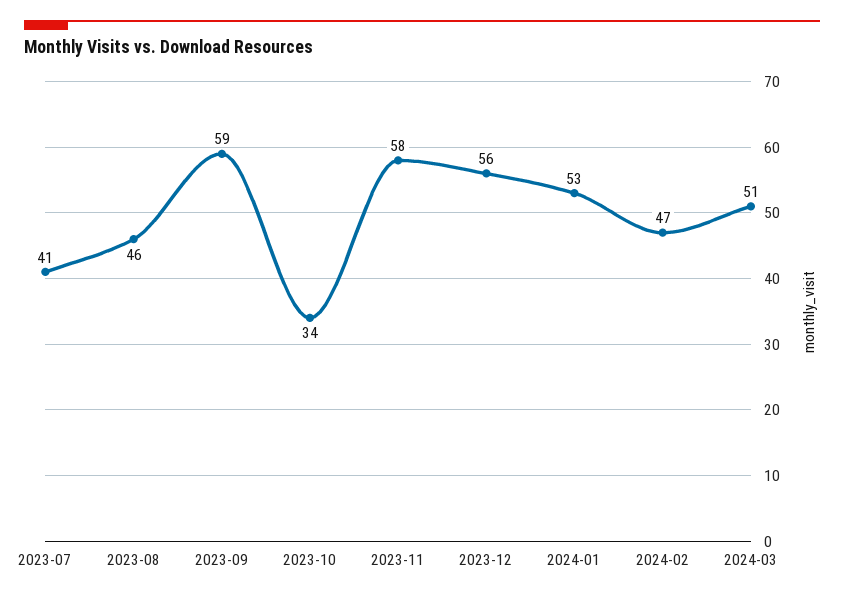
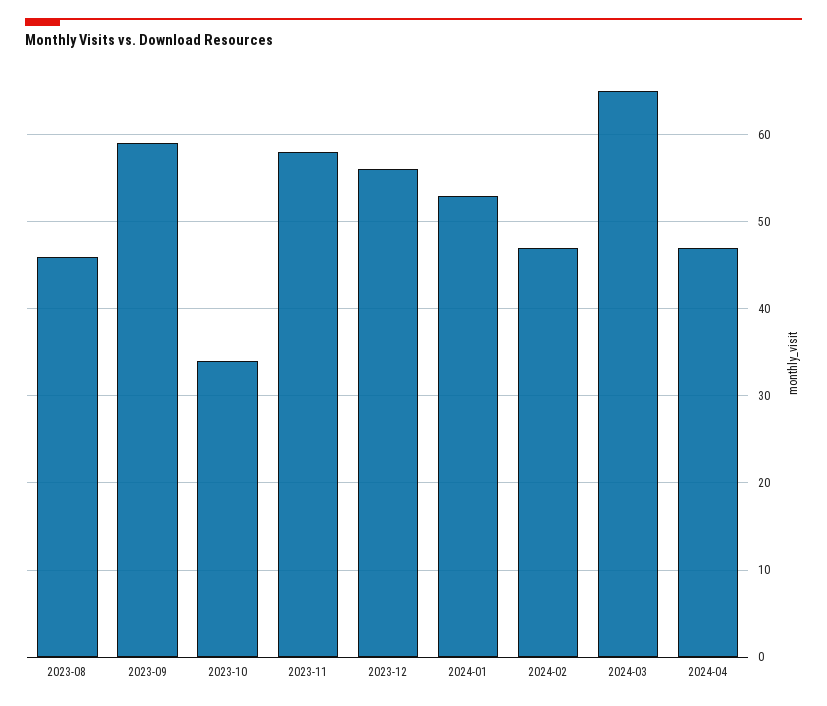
2023-07: 41 -> none
2024-03: 51 -> 65
2024-04: none -> 47

